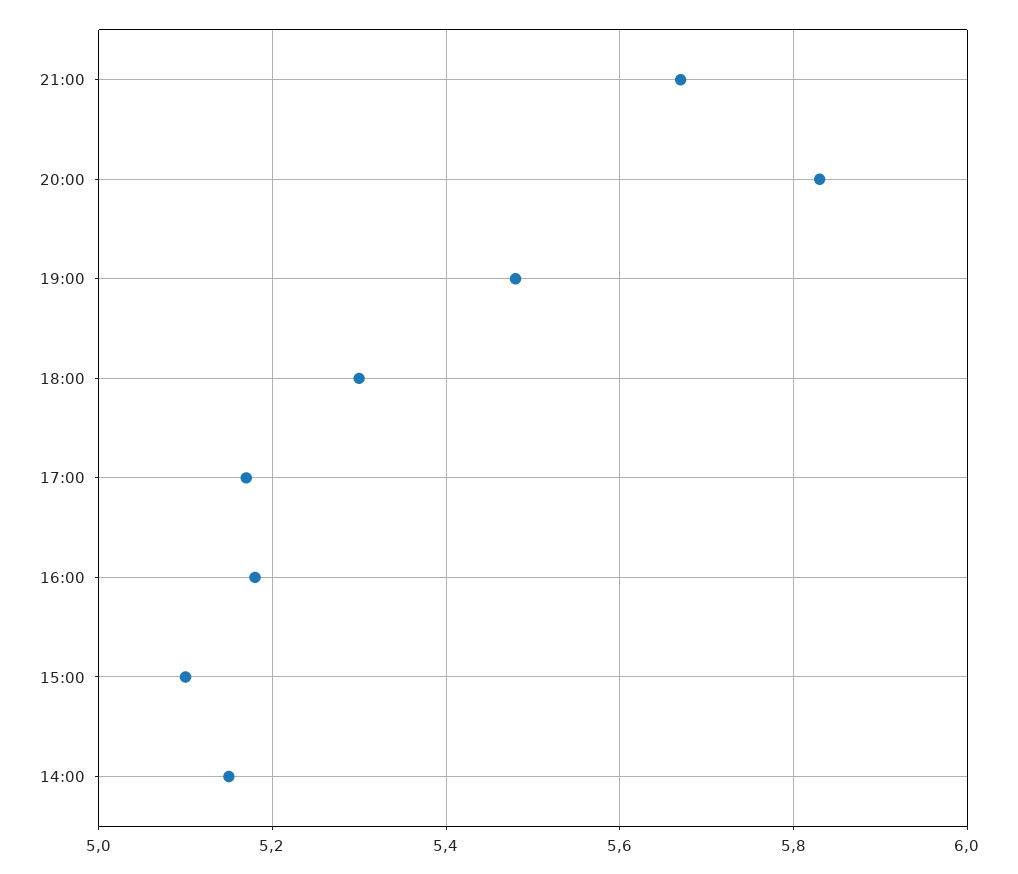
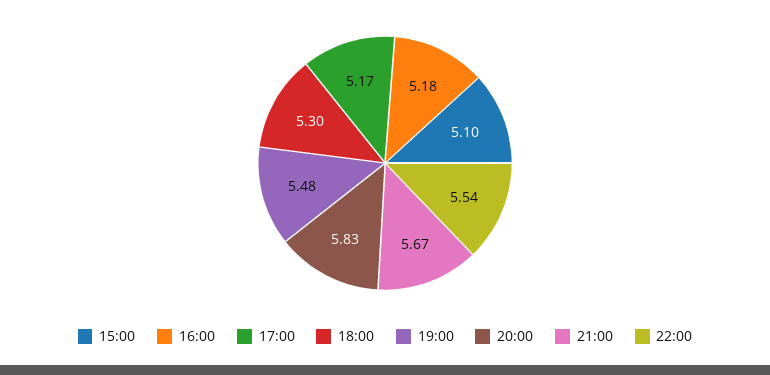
14:00: 5.15 -> none
22:00: none -> 5.54

